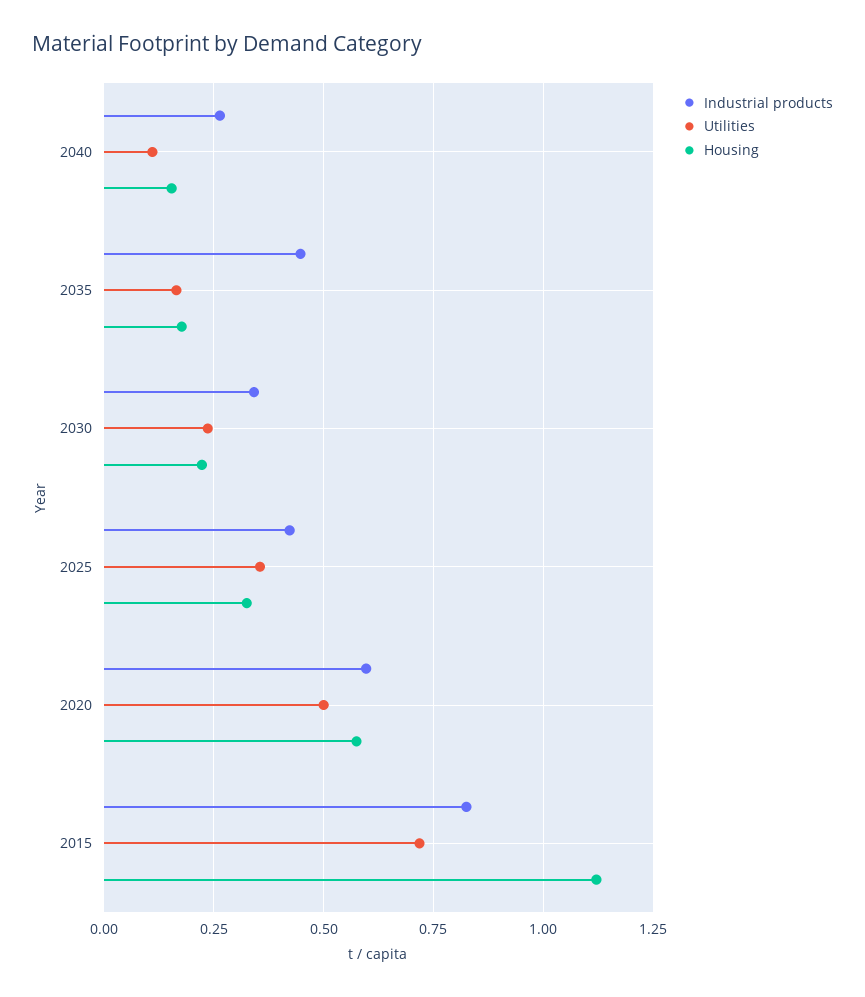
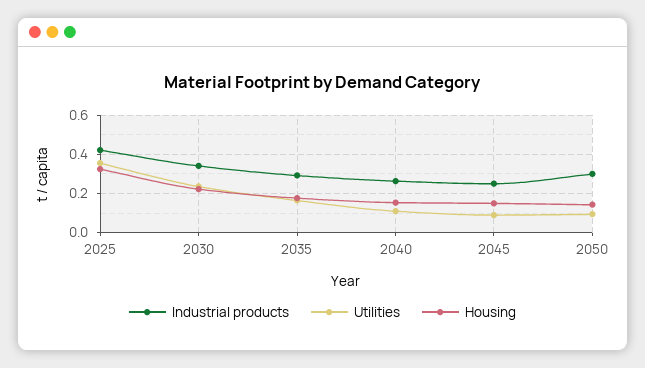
Industrial products, 2035: 0.45 -> 0.3
Industrial products, 2020: 0.6 -> none
Utilities, 2020: 0.5 -> none
Housing, 2020: 0.575 -> none
Industrial products, 2015: 0.825 -> none
Utilities, 2015: 0.725 -> none
Housing, 2015: 1.125 -> none
Industrial products, 2045: none -> 0.25
Utilities, 2045: none -> 0.1
Housing, 2045: none -> 0.15
Industrial products, 2050: none -> 0.3
Utilities, 2050: none -> 0.1
Housing, 2050: none -> 0.15

